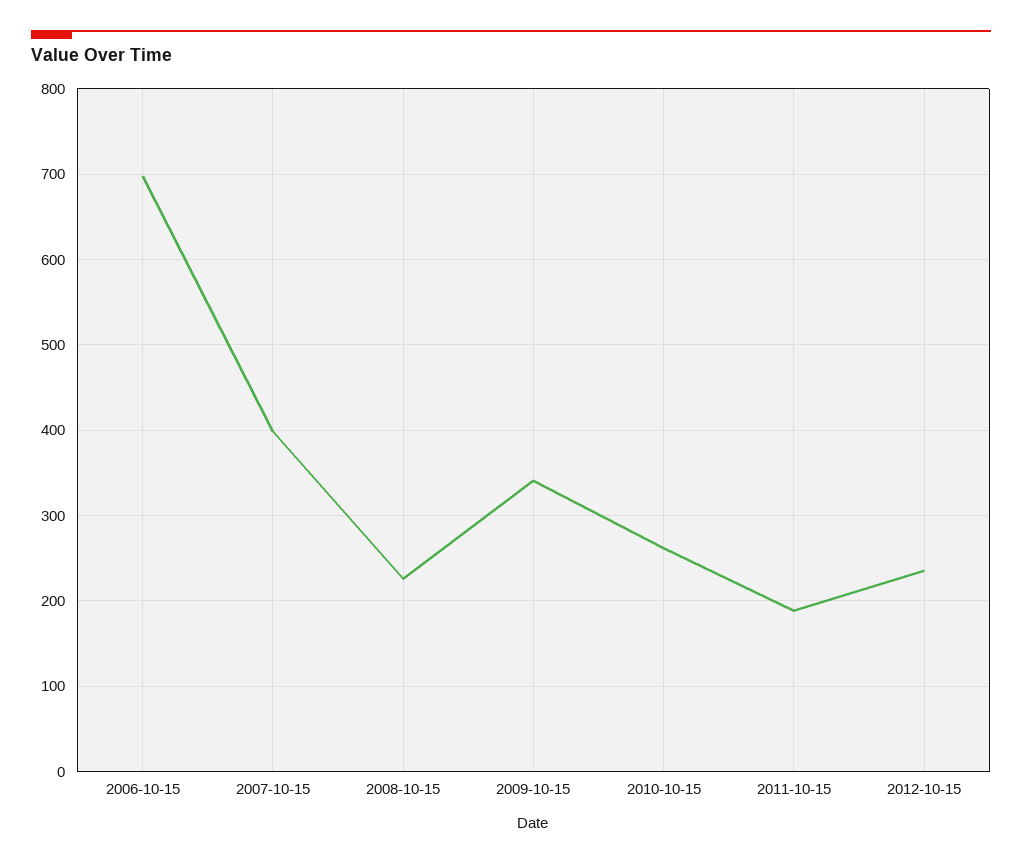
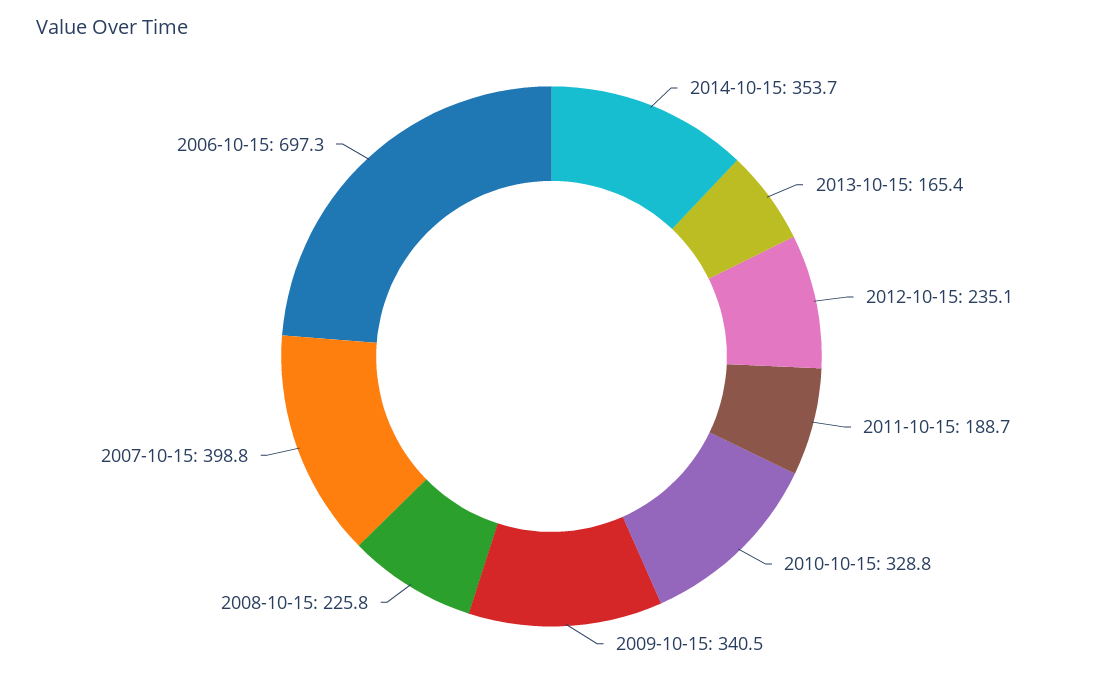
2010-10-15: 260 -> 328.8
2014-10-15: none -> 353.7
2013-10-15: none -> 165.4

